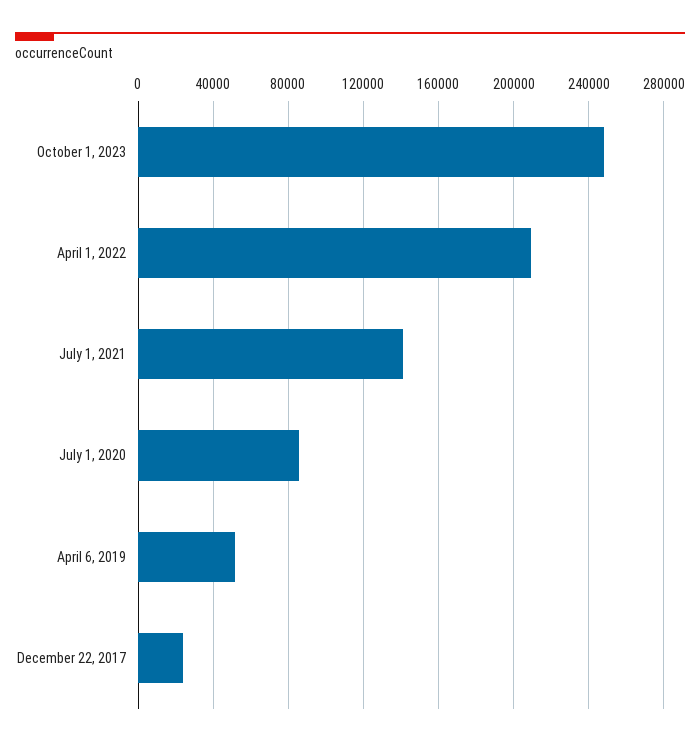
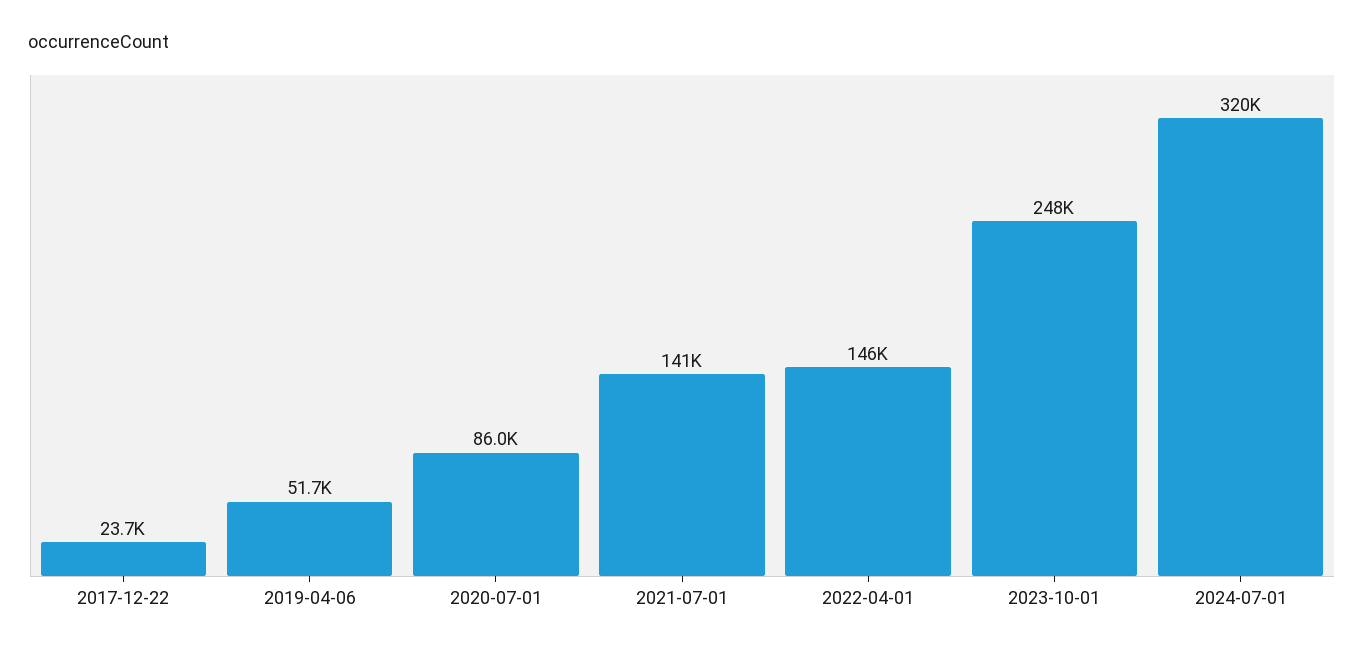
April 1, 2022: 210000 -> 146000
2024-07-01: none -> 320000

